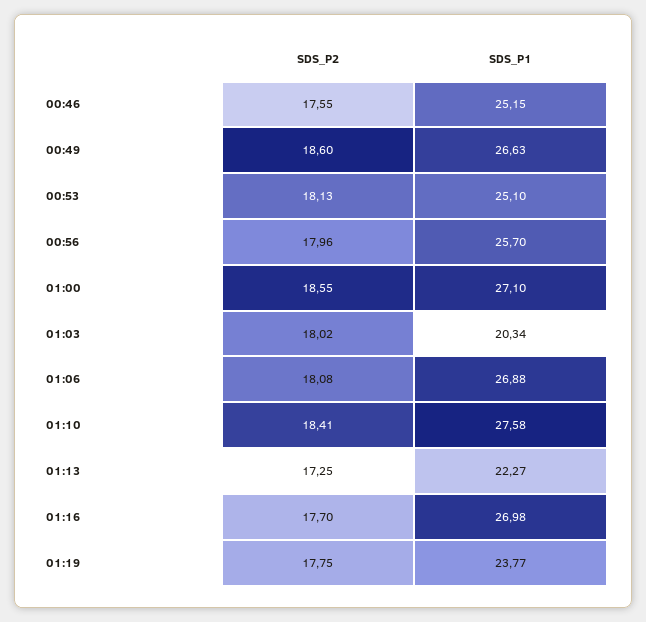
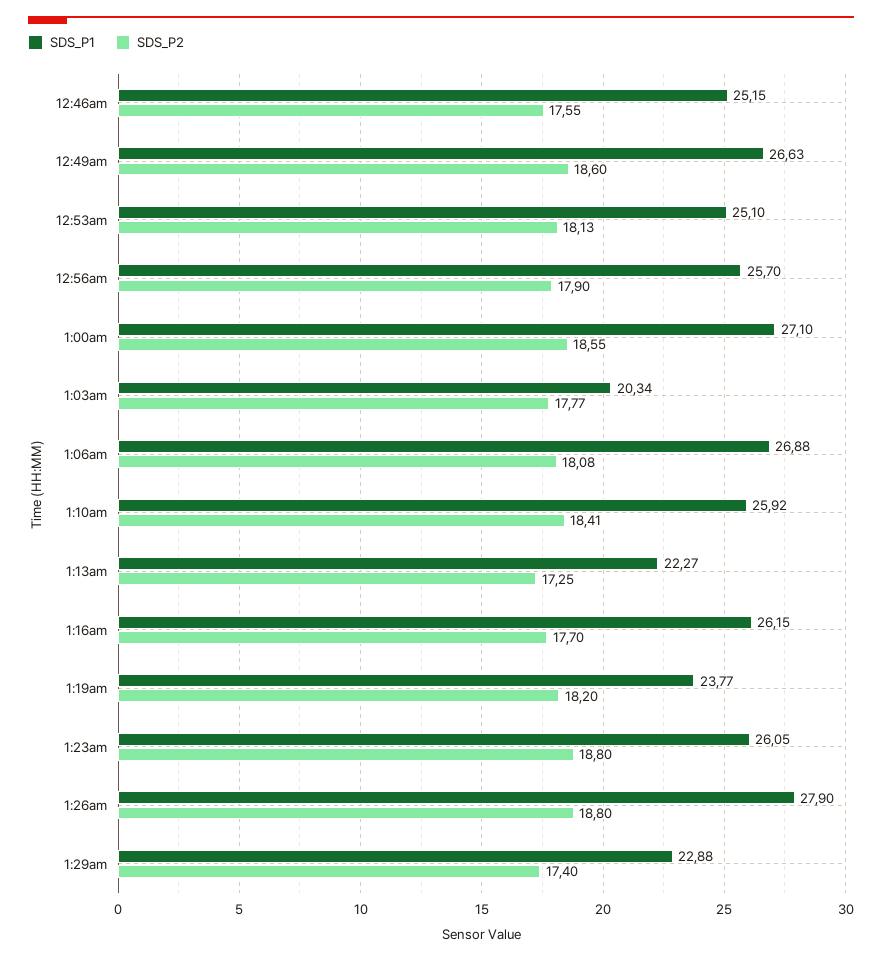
SDS_P2, 00:56: 17.96 -> 17.9
SDS_P2, 01:03: 18.02 -> 17.77
SDS_P1, 01:10: 27.58 -> 25.92
SDS_P1, 01:16: 26.98 -> 26.15
SDS_P2, 01:19: 17.75 -> 18.2
SDS_P1, 1:23am: none -> 26.05
SDS_P2, 1:23am: none -> 18.8
SDS_P1, 1:26am: none -> 27.9
SDS_P2, 1:26am: none -> 18.8
SDS_P1, 1:29am: none -> 22.88
SDS_P2, 1:29am: none -> 17.4

